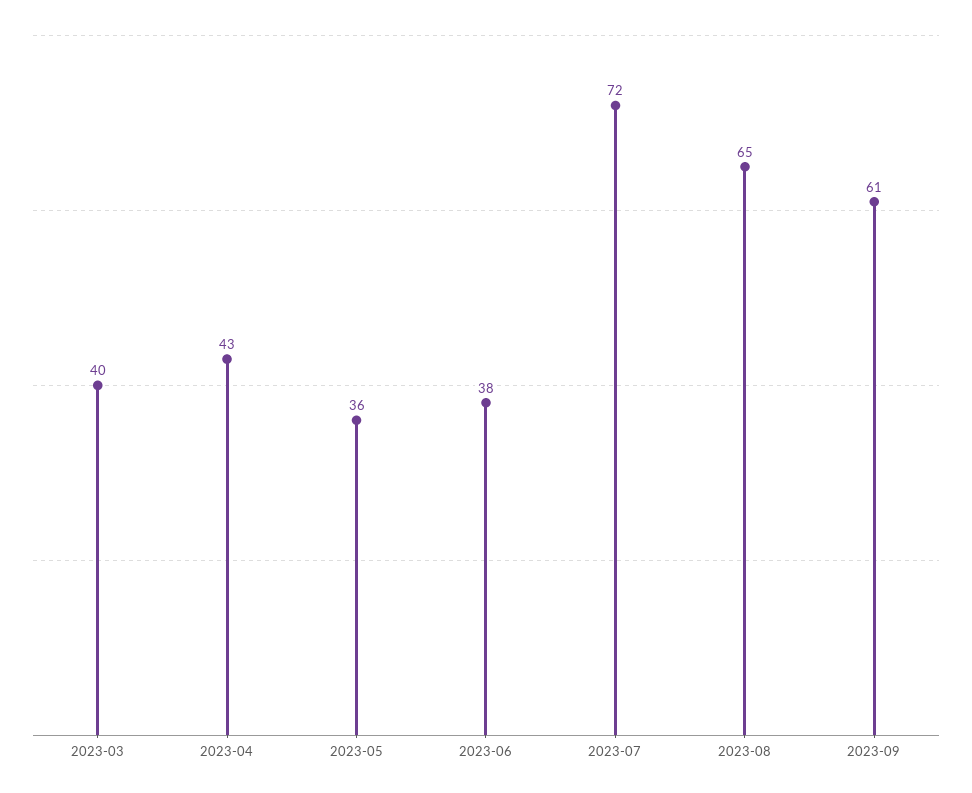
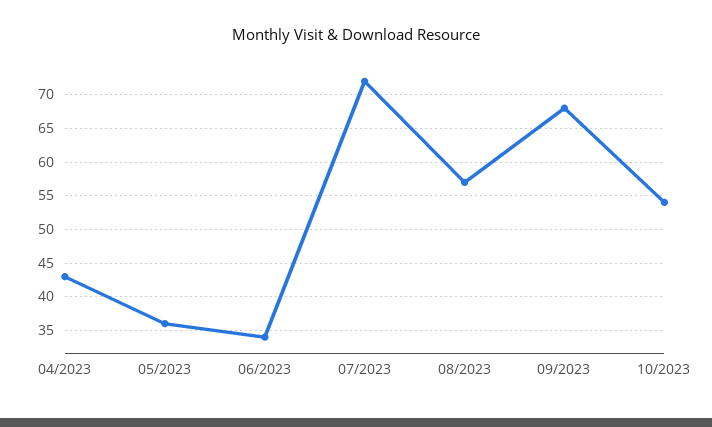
2023-03: 40 -> none
2023-06: 38 -> 34
2023-08: 65 -> 57
2023-09: 61 -> 68
10/2023: none -> 54

